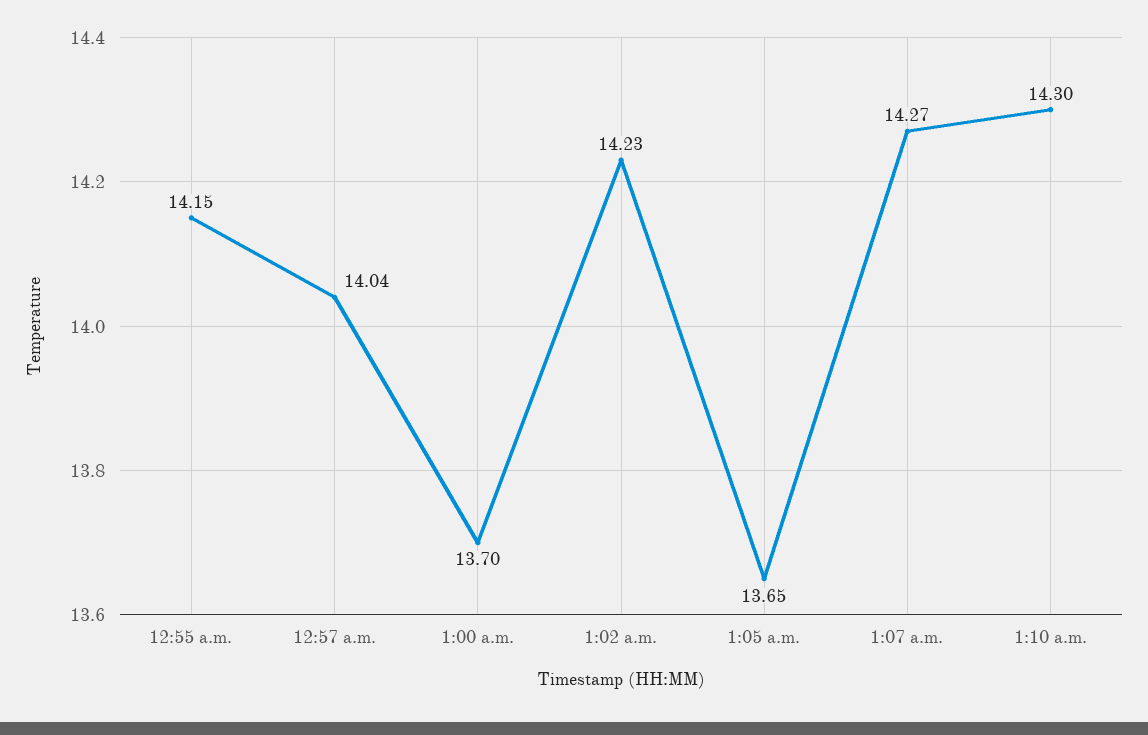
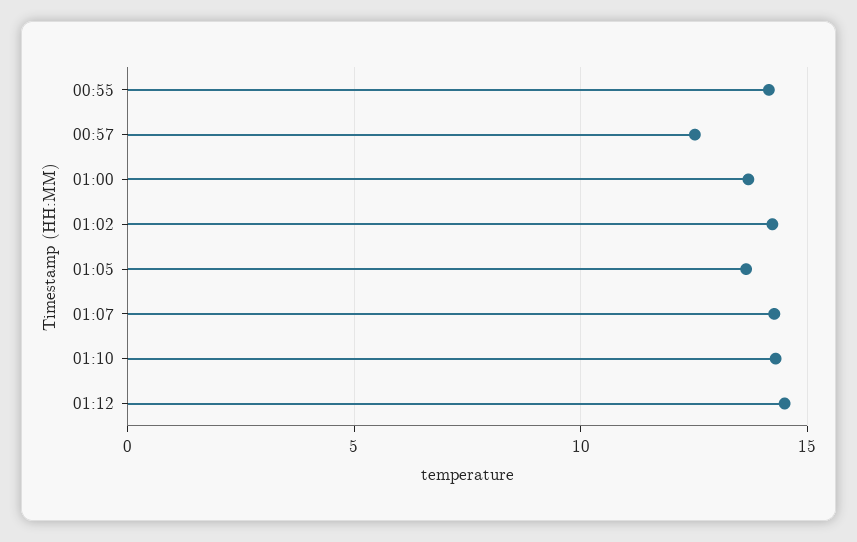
12:57 a.m.: 14.04 -> 12.5
01:12: none -> 14.5

